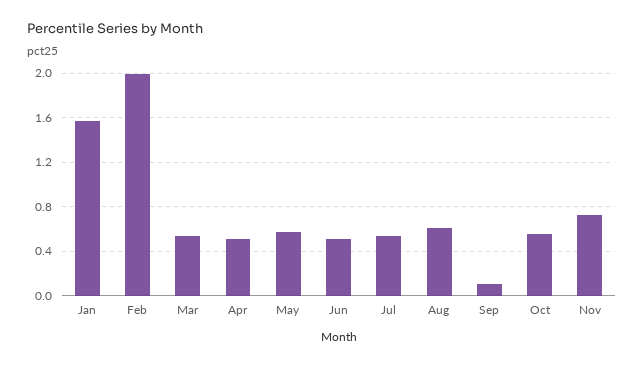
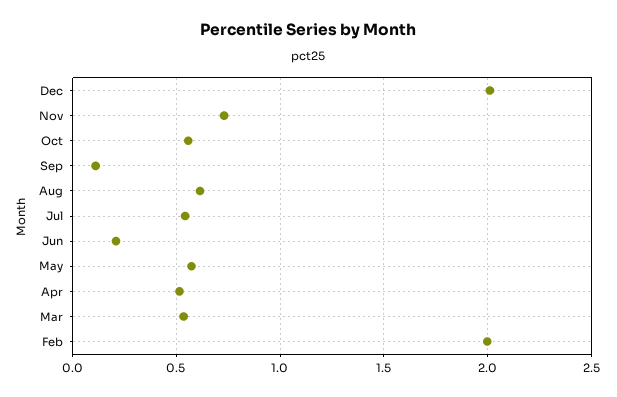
Jan: 1.6 -> none
Jun: 0.5 -> 0.2
Dec: none -> 2

